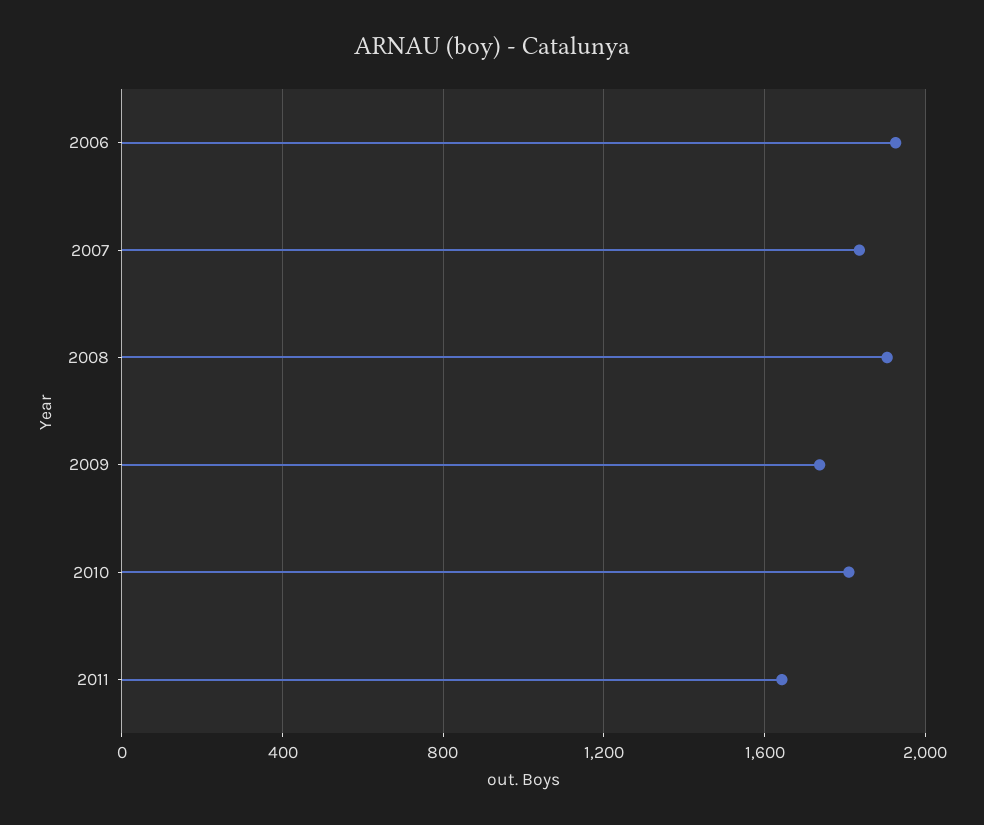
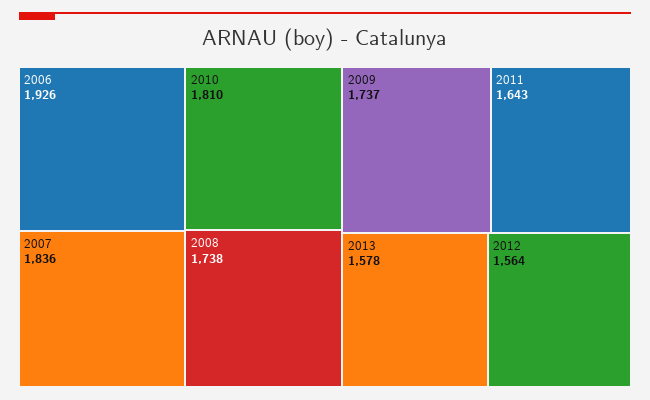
2008: 1900 -> 1738
2013: none -> 1578
2012: none -> 1564

